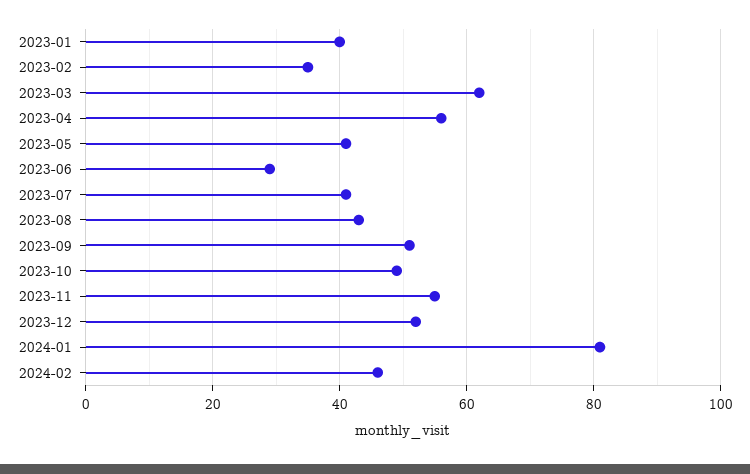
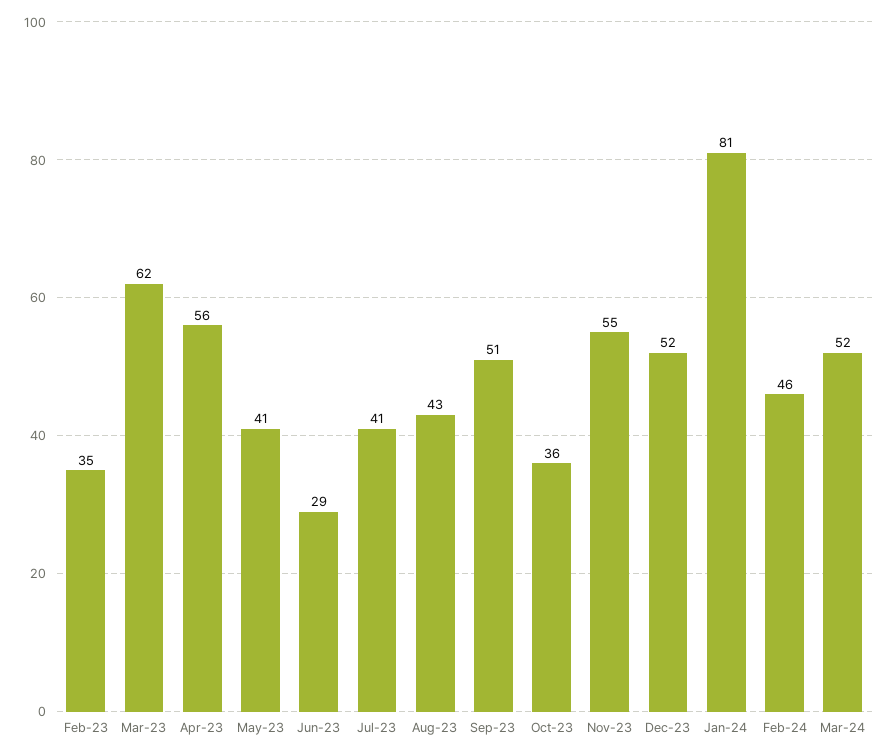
2023-01: 40 -> none
2023-10: 50 -> 36
Mar-24: none -> 52

